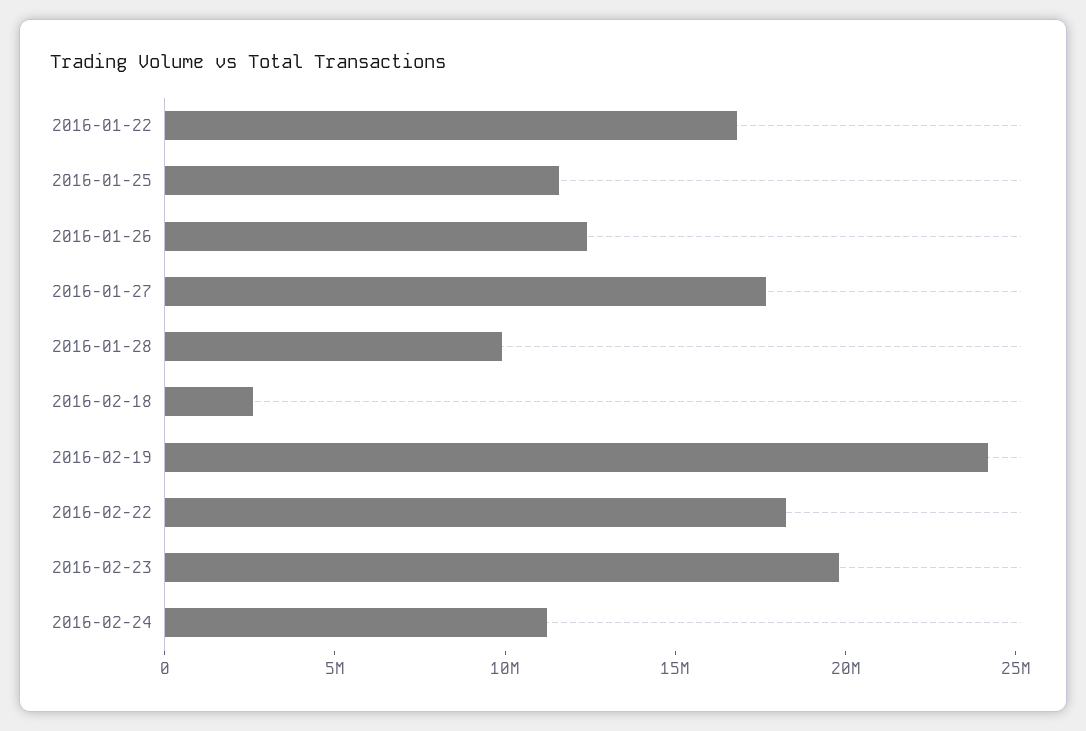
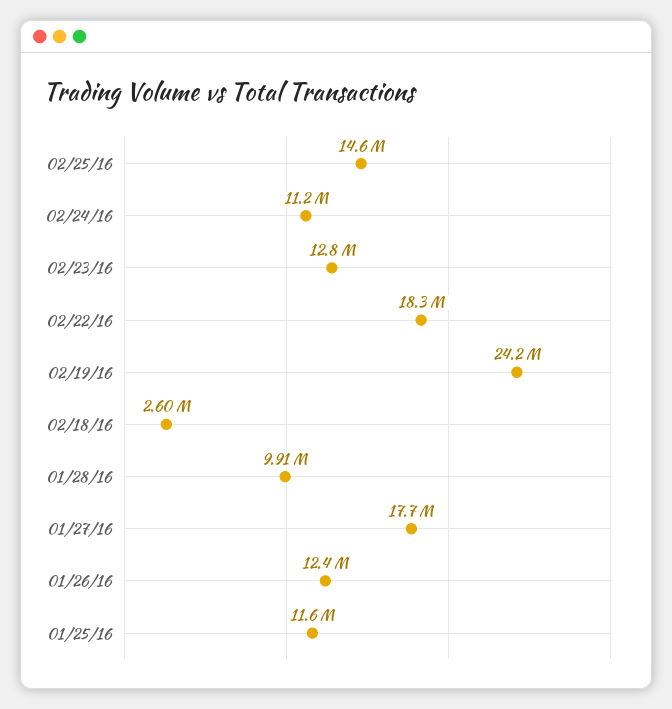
2016-01-22: 17000000 -> none
2016-02-23: 20000000 -> 12800000
02/25/16: none -> 14600000

